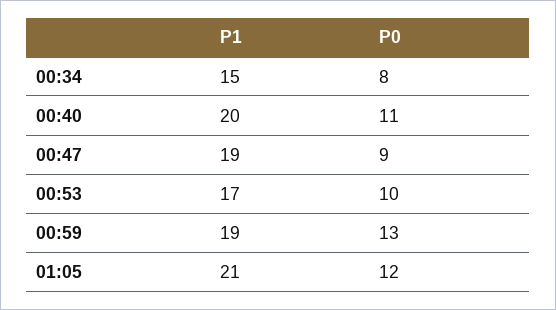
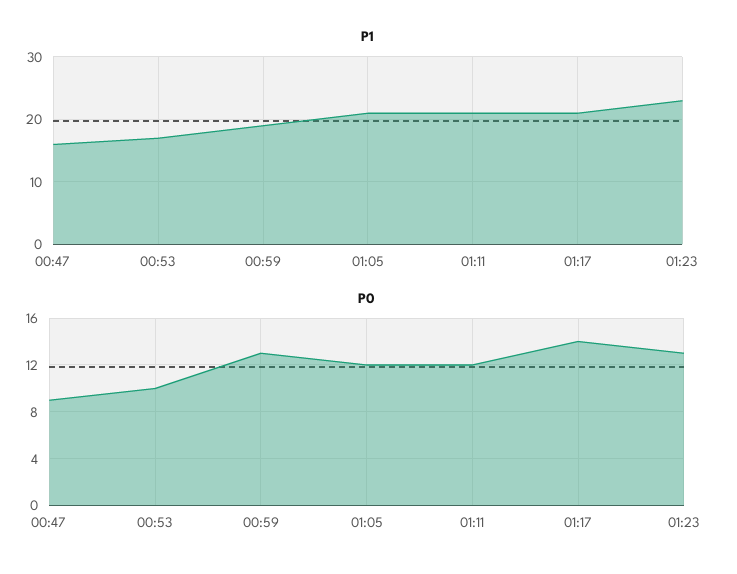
P1, 00:34: 15 -> none
P0, 00:34: 8 -> none
P1, 00:40: 20 -> none
P0, 00:40: 11 -> none
P1, 00:47: 19 -> 16
P1, 01:11: none -> 21
P1, 01:17: none -> 21
P1, 01:23: none -> 23
P0, 01:11: none -> 12
P0, 01:17: none -> 14
P0, 01:23: none -> 13

